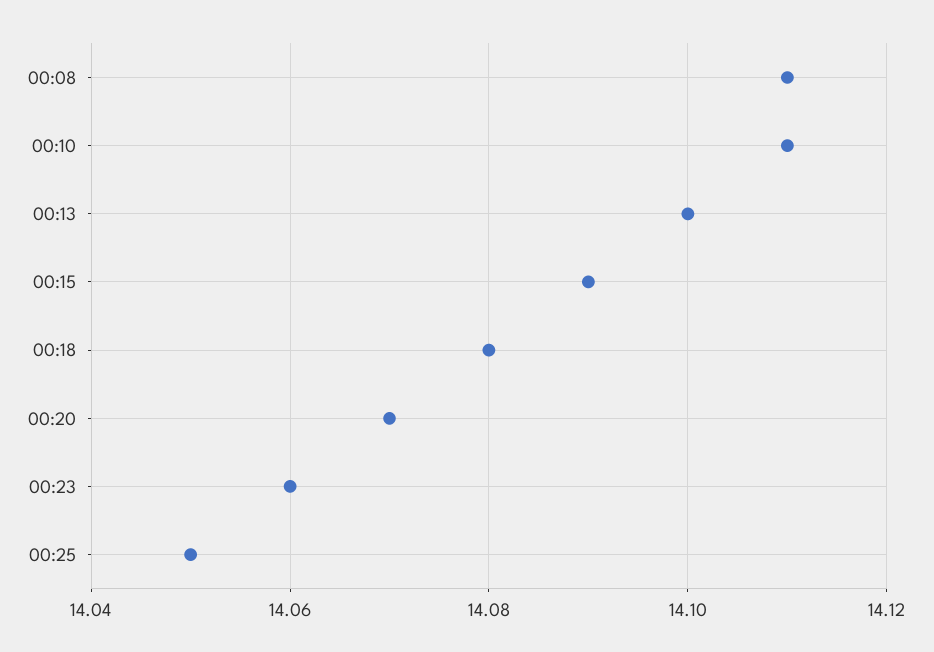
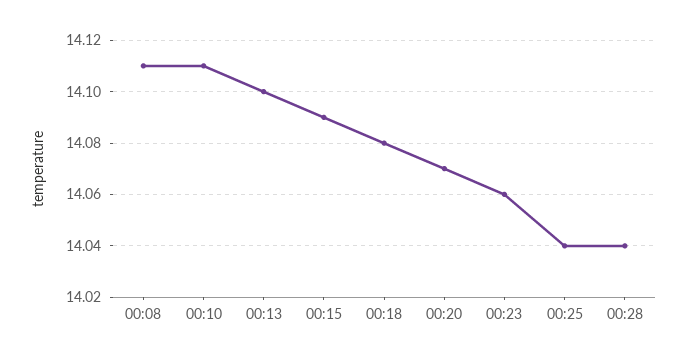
00:25: 14.05 -> 14.04
00:28: none -> 14.04

